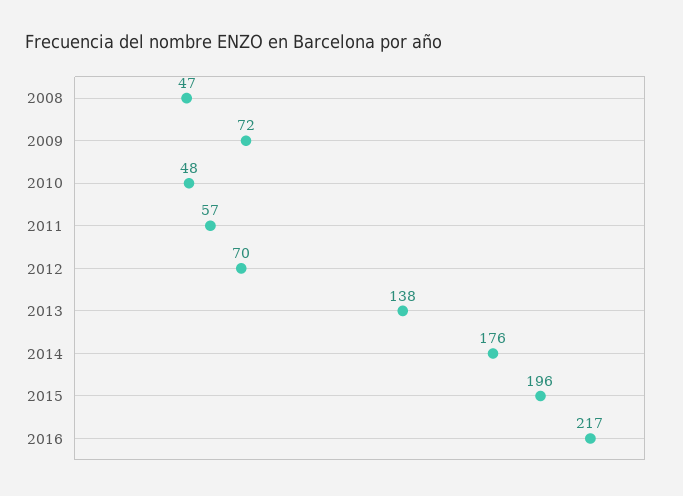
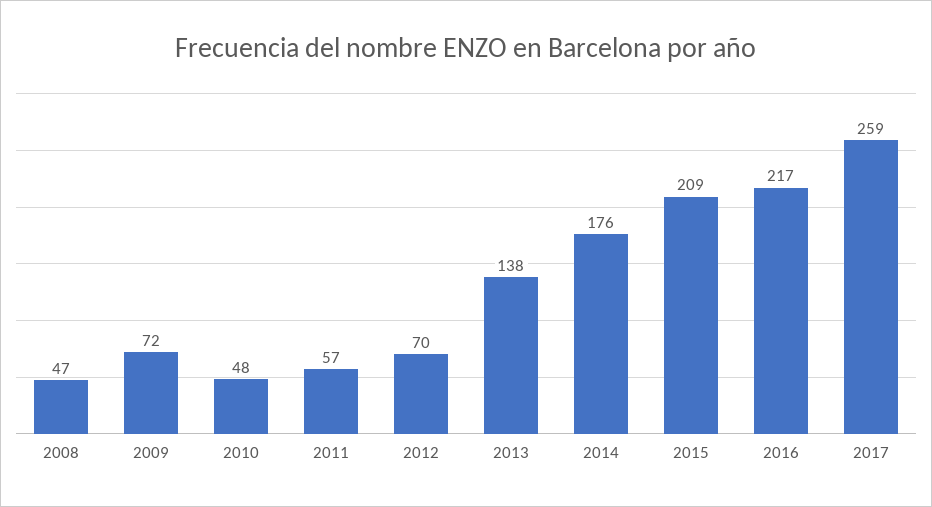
2015: 196 -> 209
2017: none -> 259

